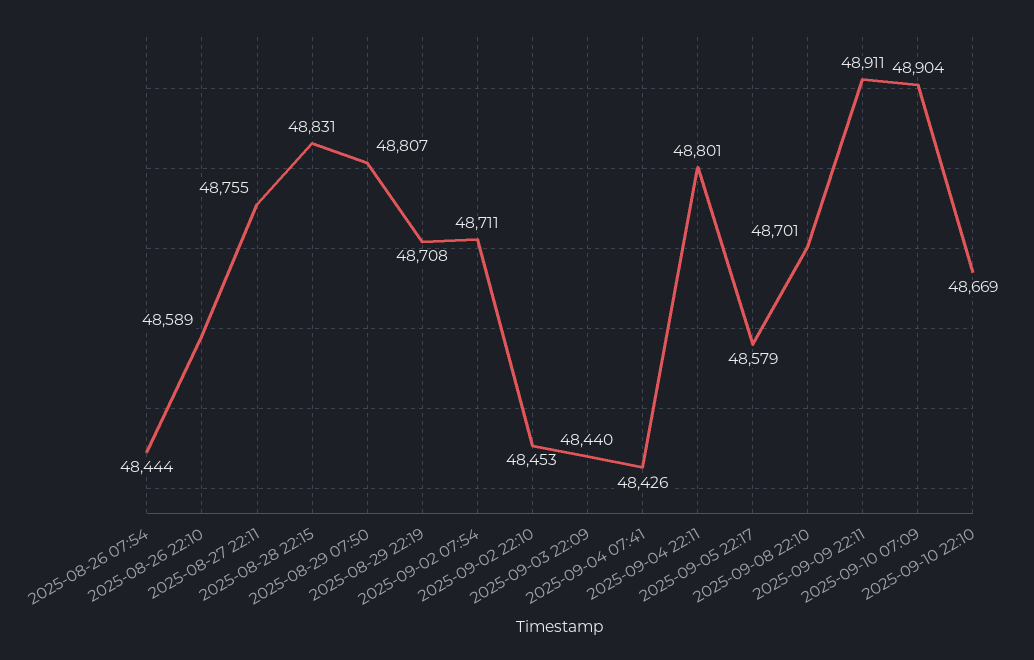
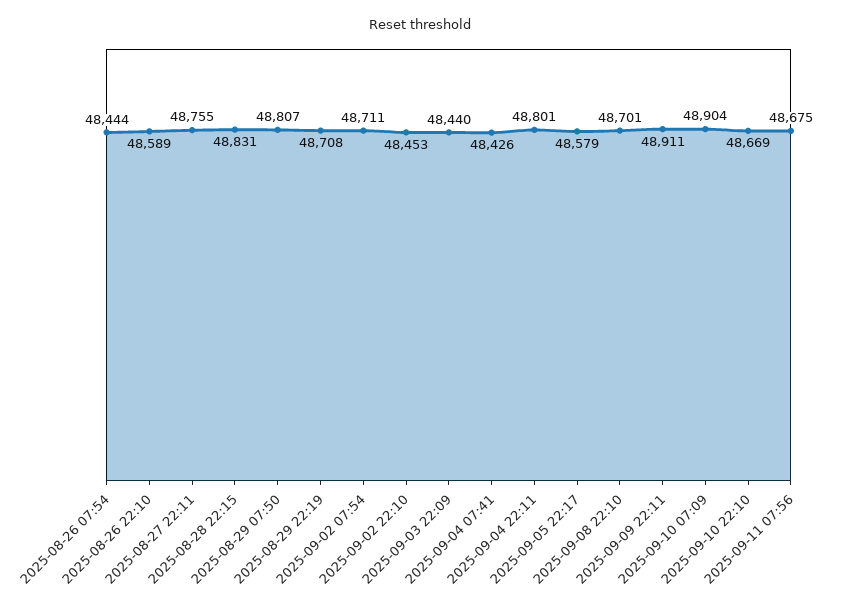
2025-09-11 07:56: none -> 48675

